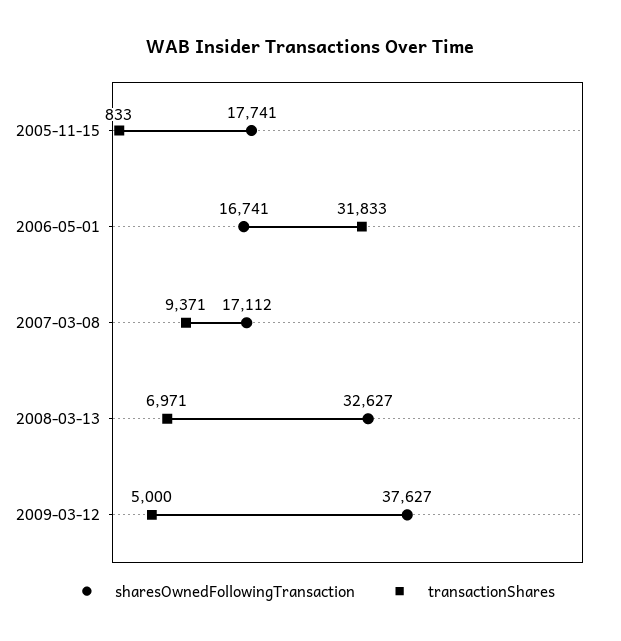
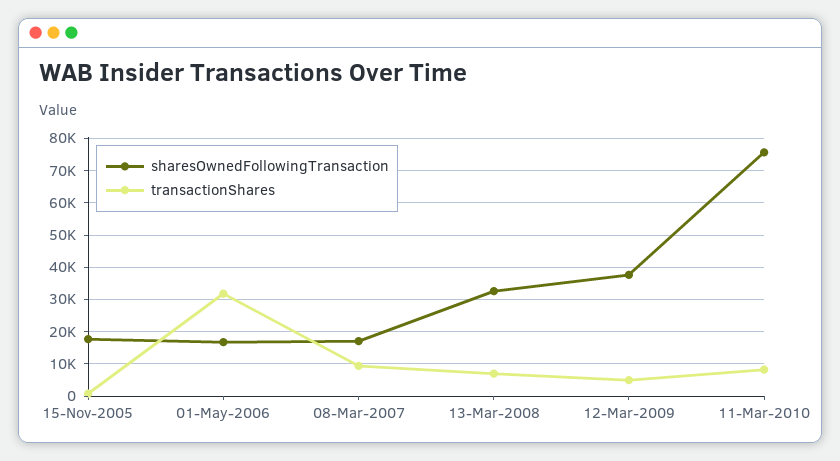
sharesOwnedFollowingTransaction, 11-Mar-2010: none -> 76000
transactionShares, 11-Mar-2010: none -> 8000

